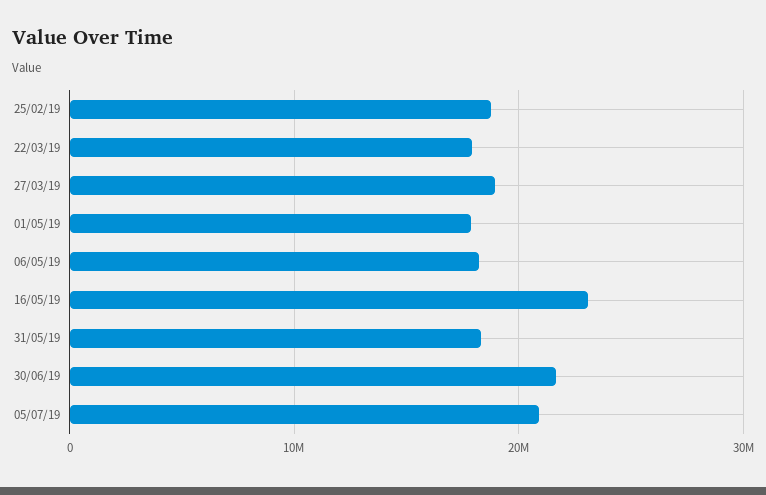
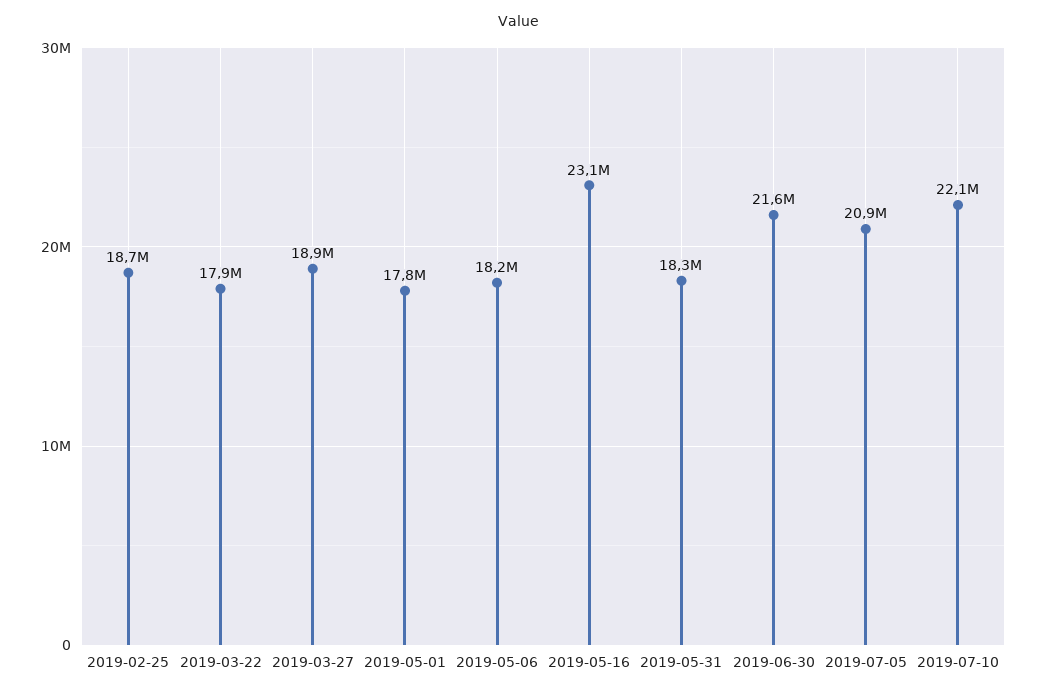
2019-07-10: none -> 22100000

